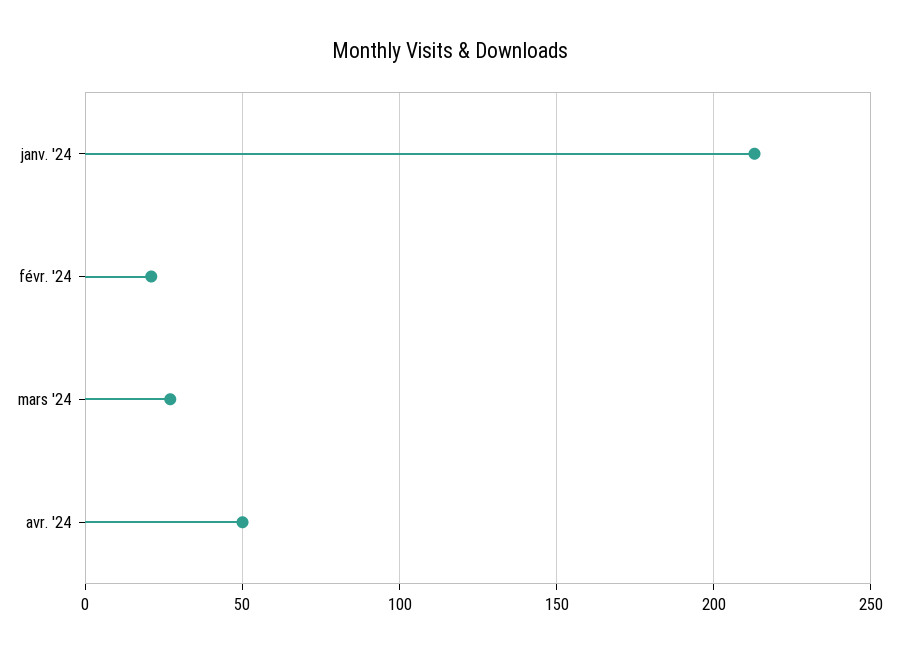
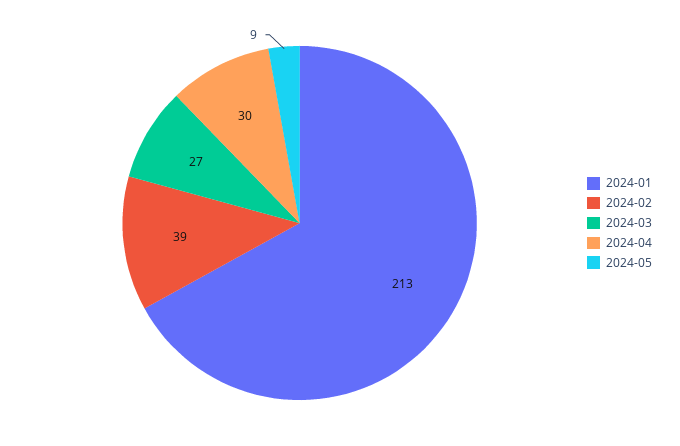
févr. '24: 20 -> 39
avr. '24: 50 -> 30
2024-05: none -> 9

